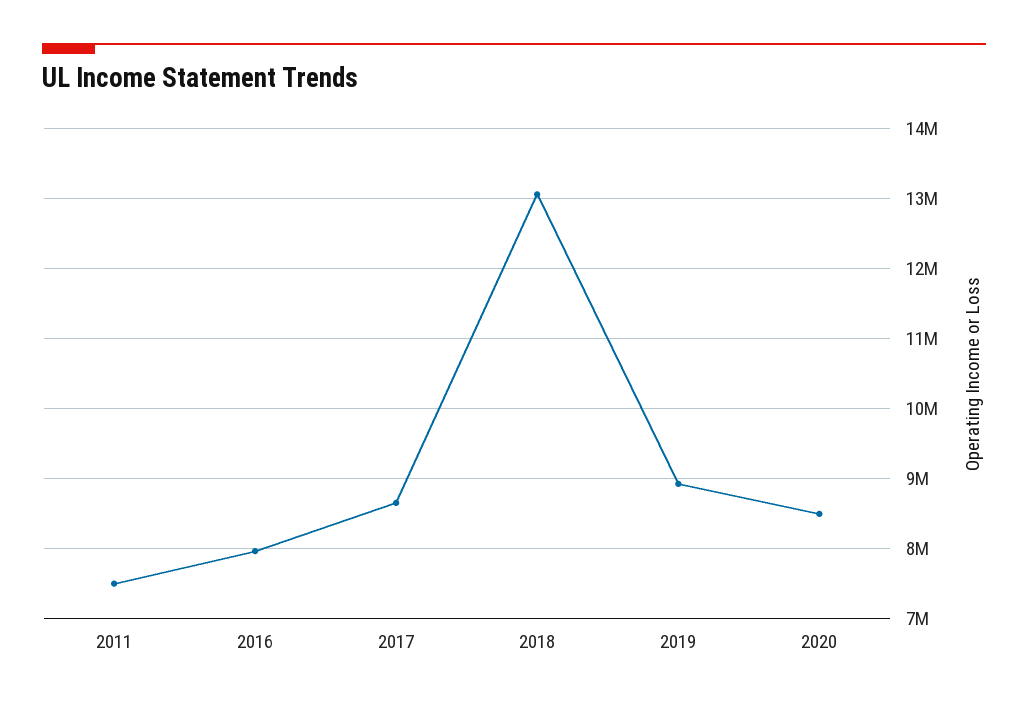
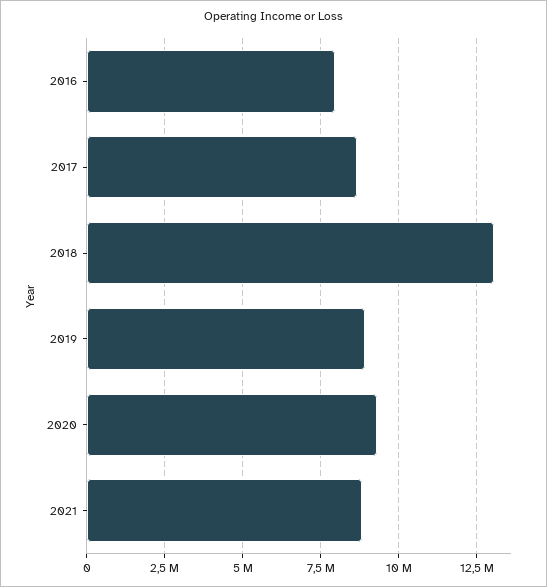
2011: 7500000 -> none
2020: 8500000 -> 9250000
2021: none -> 8750000

